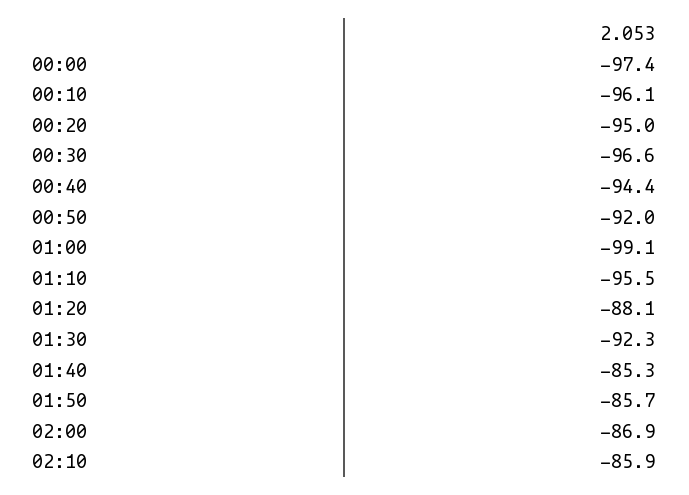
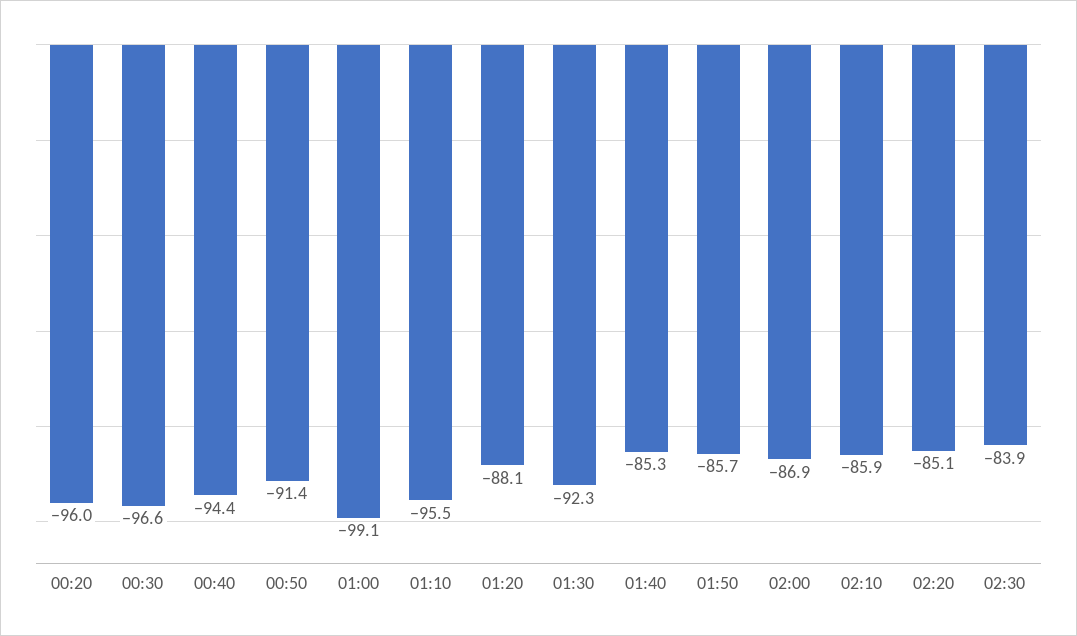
00:00: -97.4 -> none
00:10: -96.1 -> none
00:20: -95 -> -96
00:50: -92 -> -91.4
02:20: none -> -85.1
02:30: none -> -83.9

